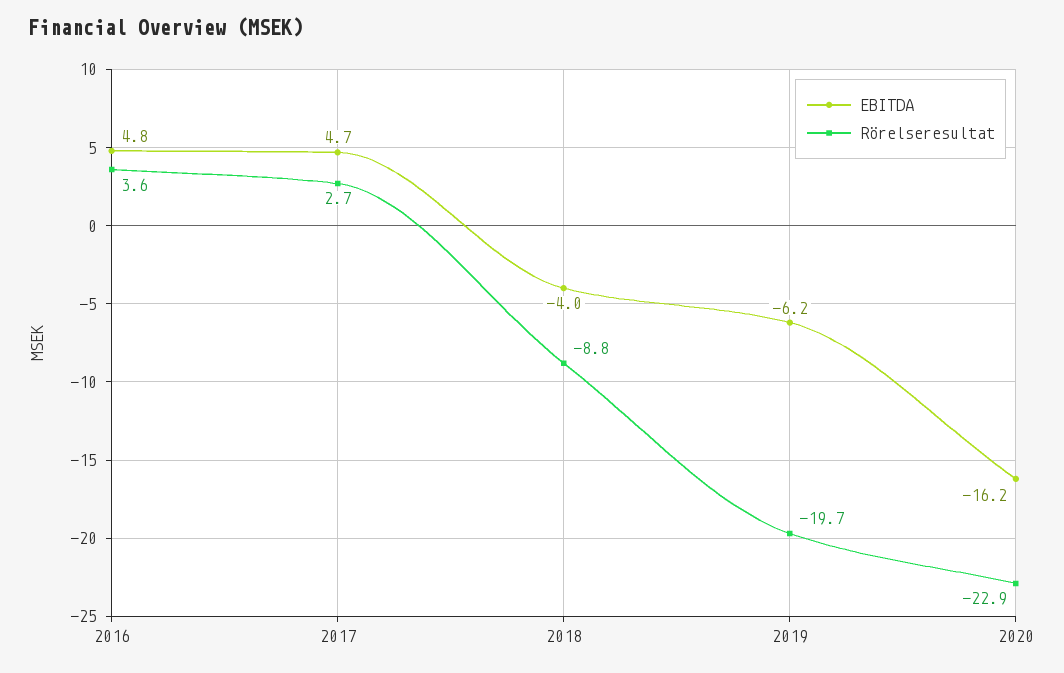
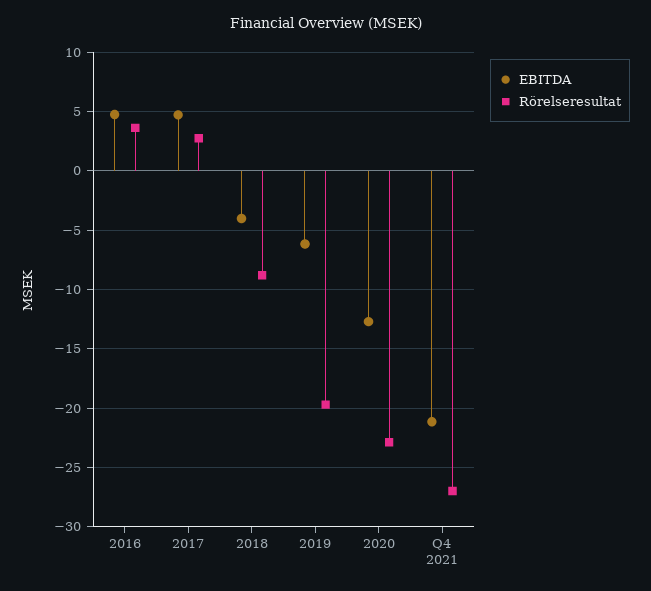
EBITDA, 2020: -16.2 -> -13
EBITDA, Q4 2021: none -> -21
Rörelseresultat, Q4 2021: none -> -27

